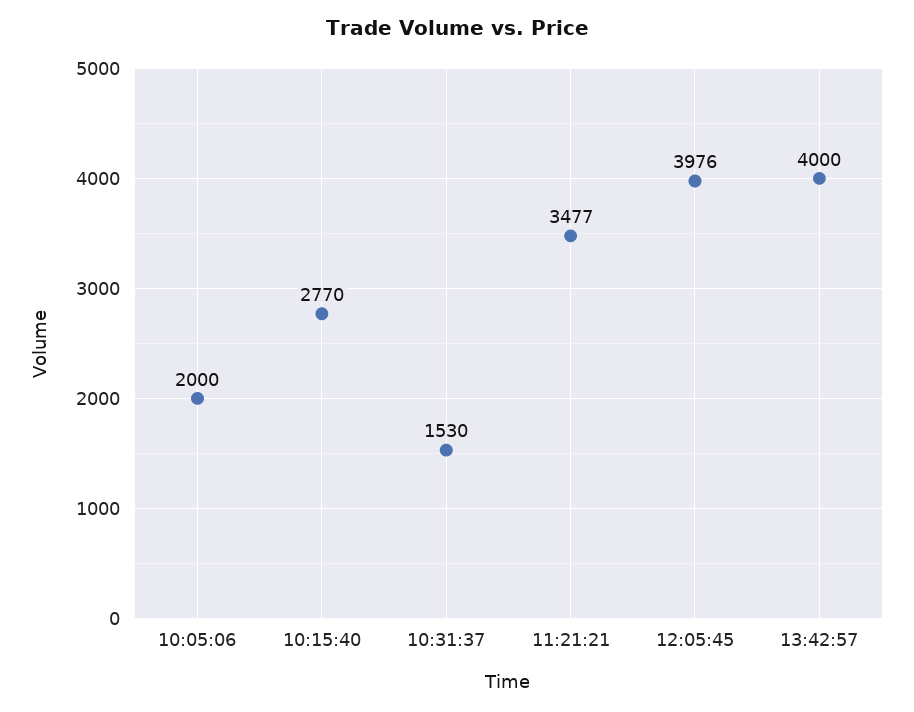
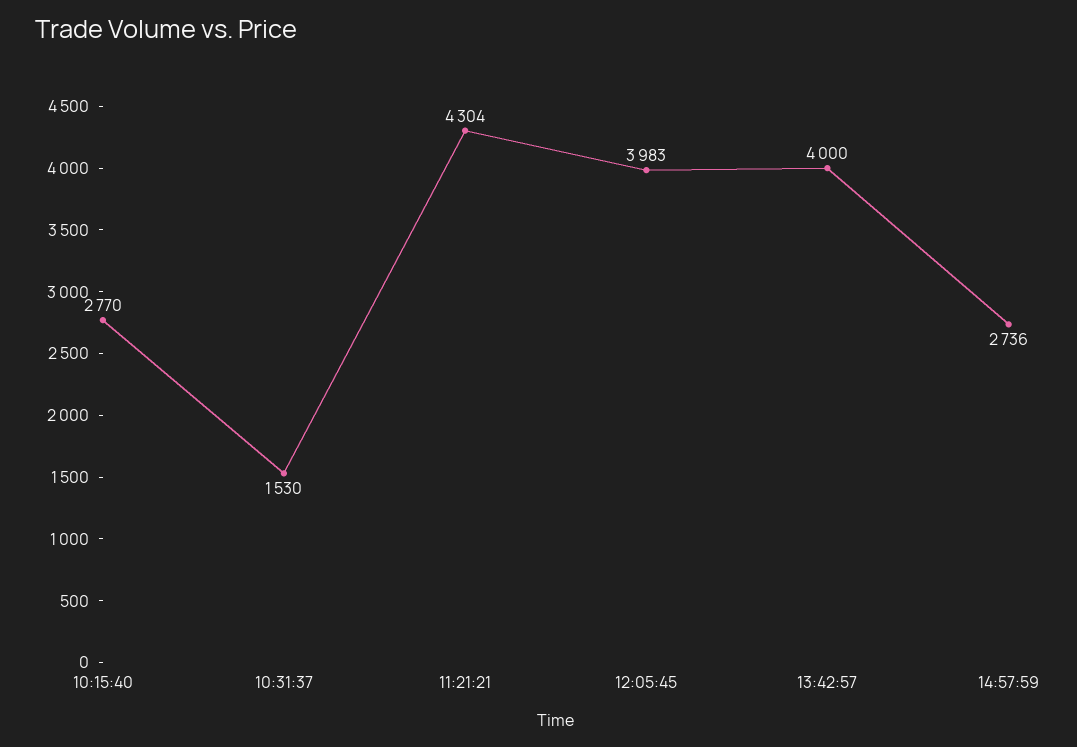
10:05:06: 2000 -> none
11:21:21: 3477 -> 4304
12:05:45: 3976 -> 3983
14:57:59: none -> 2736

